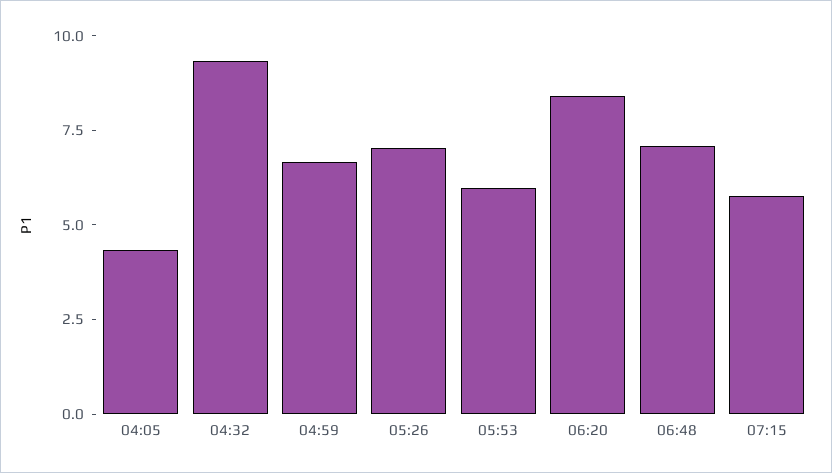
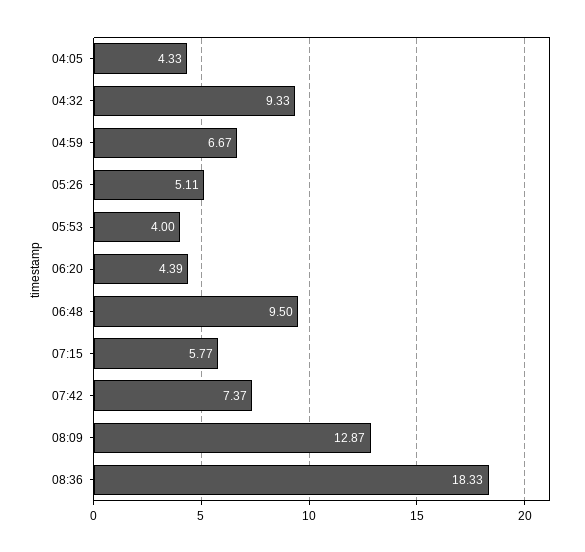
05:26: 7 -> 5.11
05:53: 6 -> 4
06:20: 8.5 -> 4.39
06:48: 7 -> 9.5
07:42: none -> 7.37
08:09: none -> 12.87
08:36: none -> 18.33

